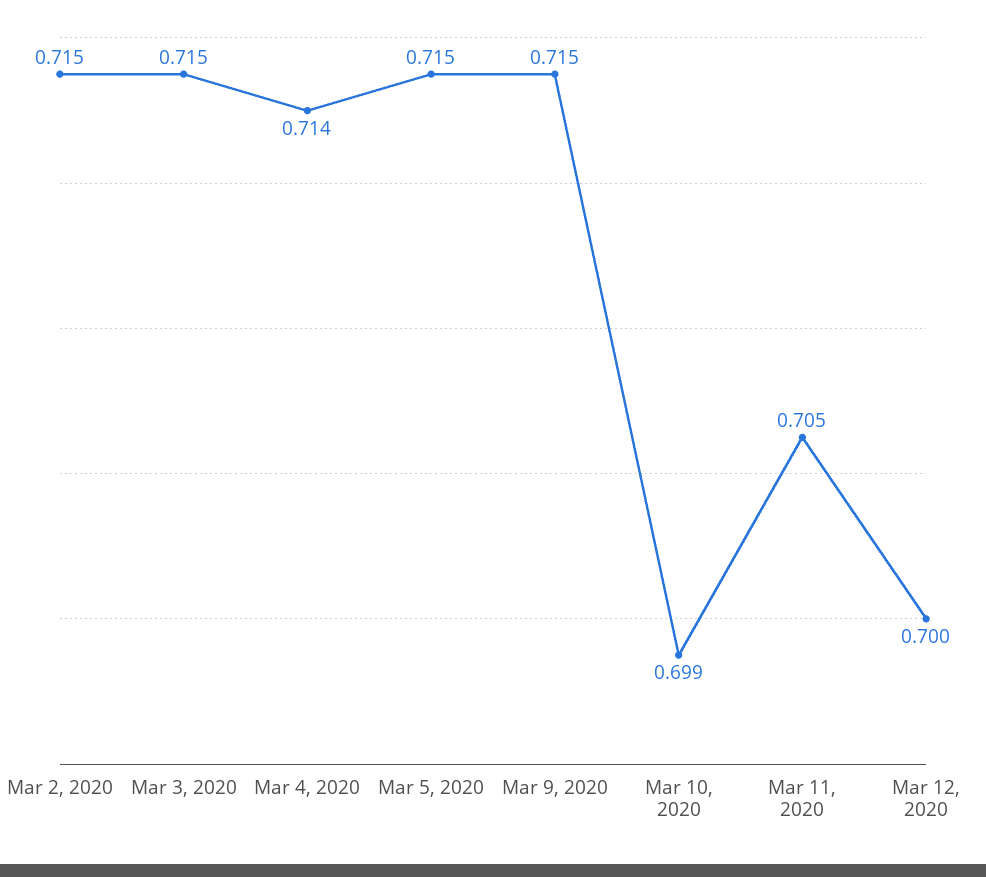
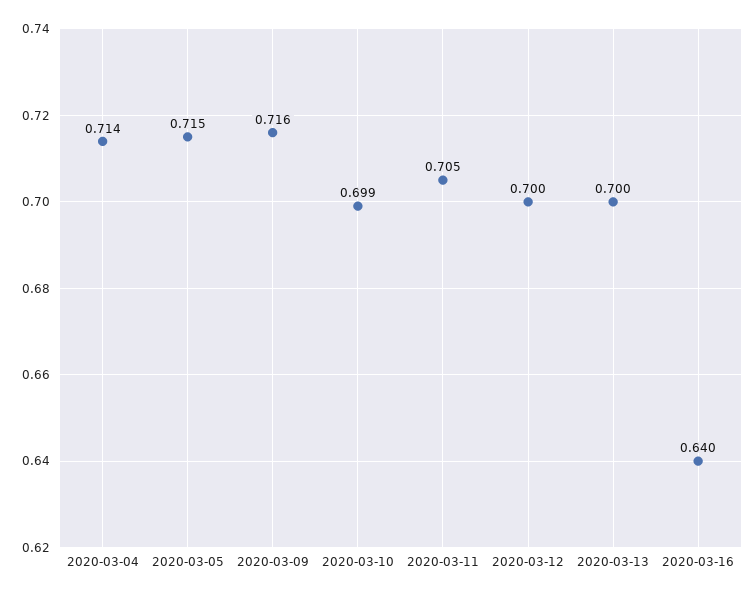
Mar 2, 2020: 0.715 -> none
Mar 3, 2020: 0.715 -> none
Mar 9, 2020: 0.715 -> 0.716
2020-03-13: none -> 0.7
2020-03-16: none -> 0.64

